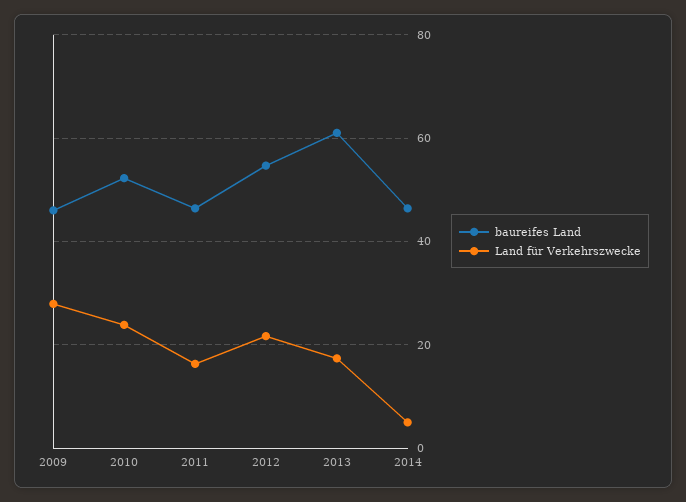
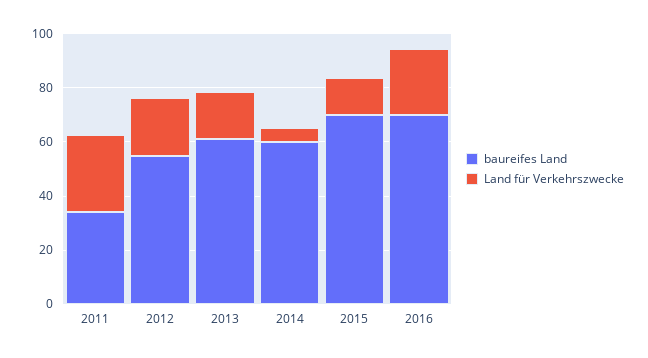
baureifes Land, 2009: 46 -> none
Land für Verkehrszwecke, 2009: 28 -> none
baureifes Land, 2010: 52 -> none
Land für Verkehrszwecke, 2010: 24 -> none
baureifes Land, 2011: 46 -> 35
Land für Verkehrszwecke, 2011: 16 -> 30
baureifes Land, 2014: 46 -> 60
baureifes Land, 2015: none -> 70
Land für Verkehrszwecke, 2015: none -> 15
baureifes Land, 2016: none -> 70
Land für Verkehrszwecke, 2016: none -> 25

